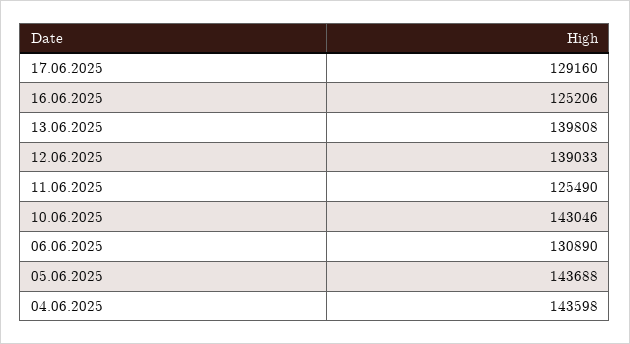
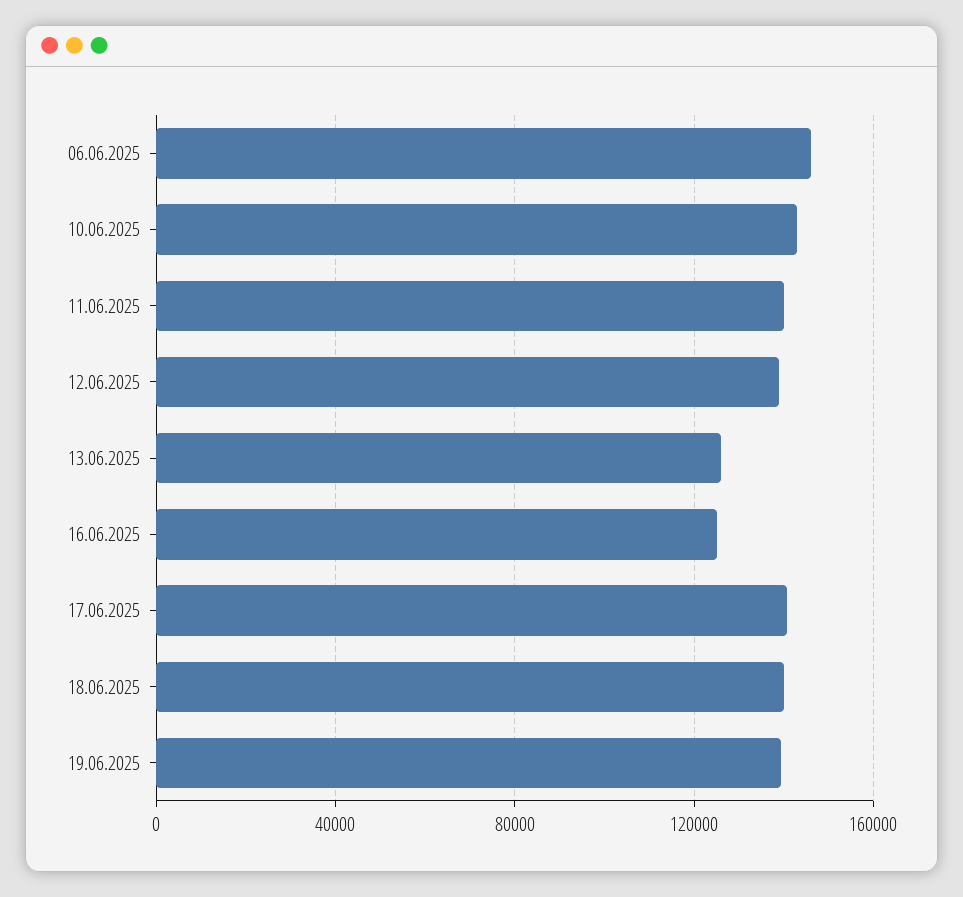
17.06.2025: 129160 -> 140000
13.06.2025: 139808 -> 125000
11.06.2025: 125490 -> 140000
06.06.2025: 130890 -> 145000
05.06.2025: 143688 -> none
04.06.2025: 143598 -> none
18.06.2025: none -> 140000
19.06.2025: none -> 140000

